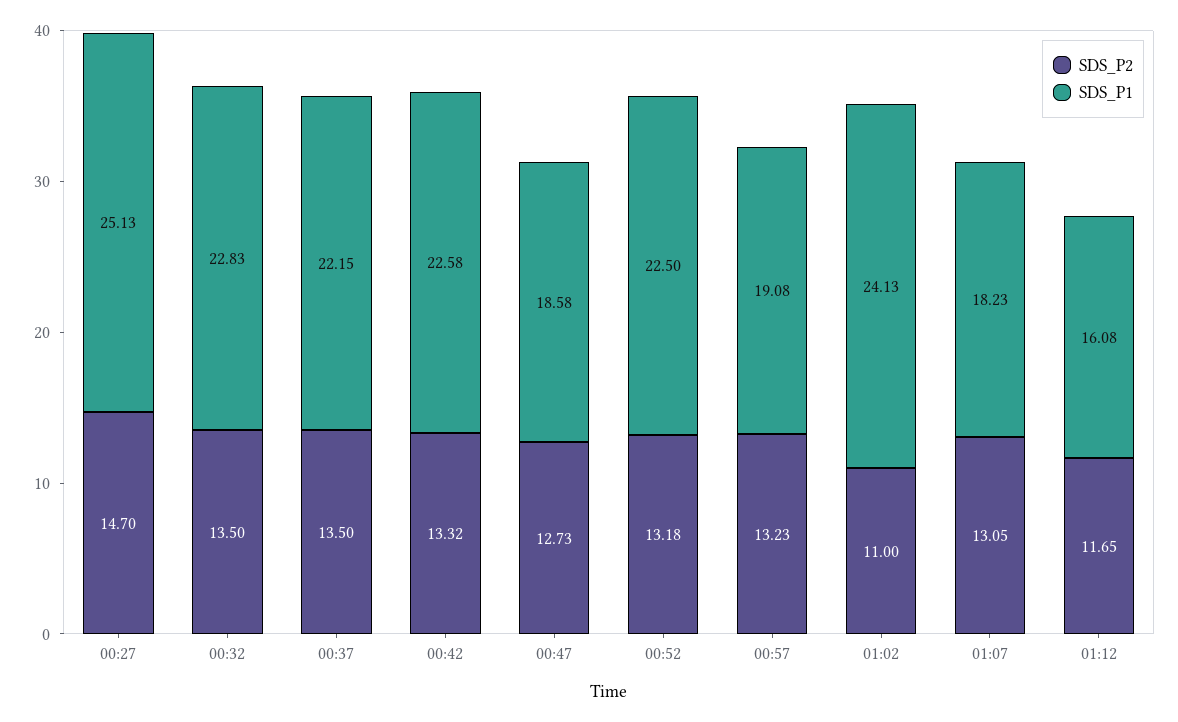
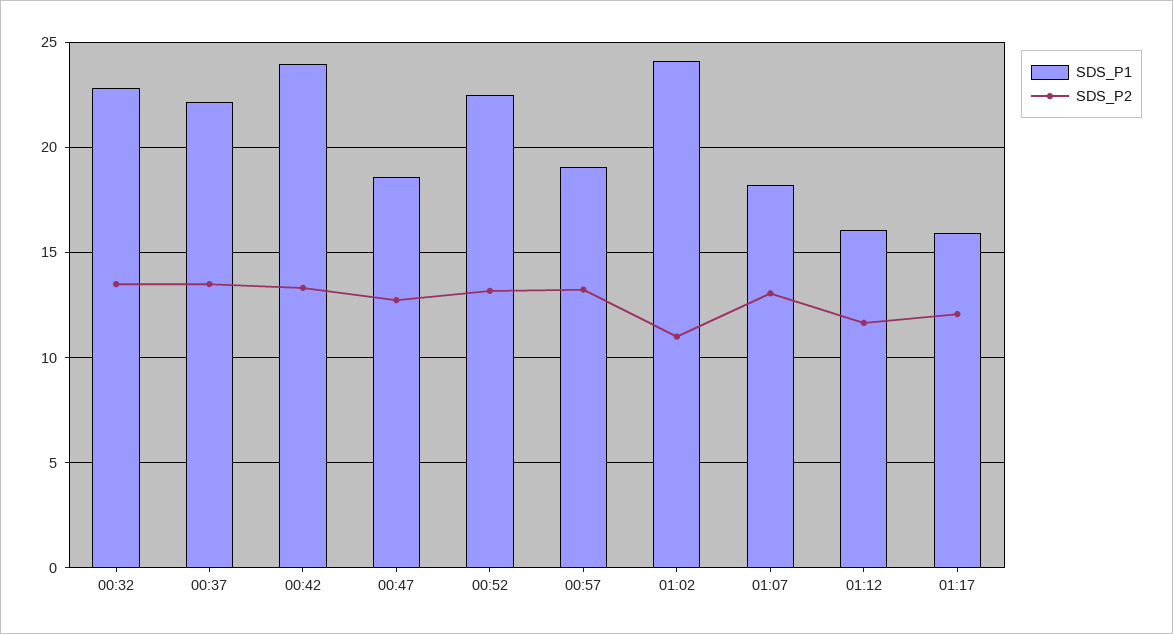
SDS_P2, 00:27: 14.7 -> none
SDS_P1, 00:27: 25.13 -> none
SDS_P1, 00:42: 22.58 -> 24
SDS_P1, 01:17: none -> 16
SDS_P2, 01:17: none -> 12

